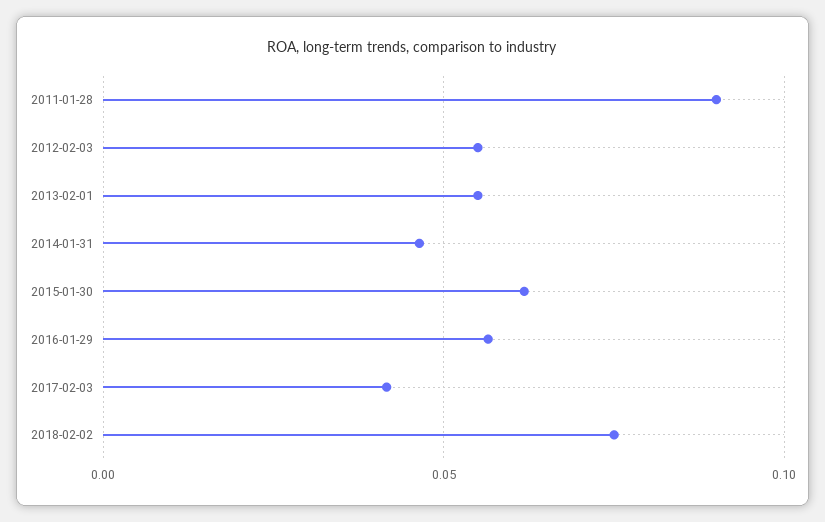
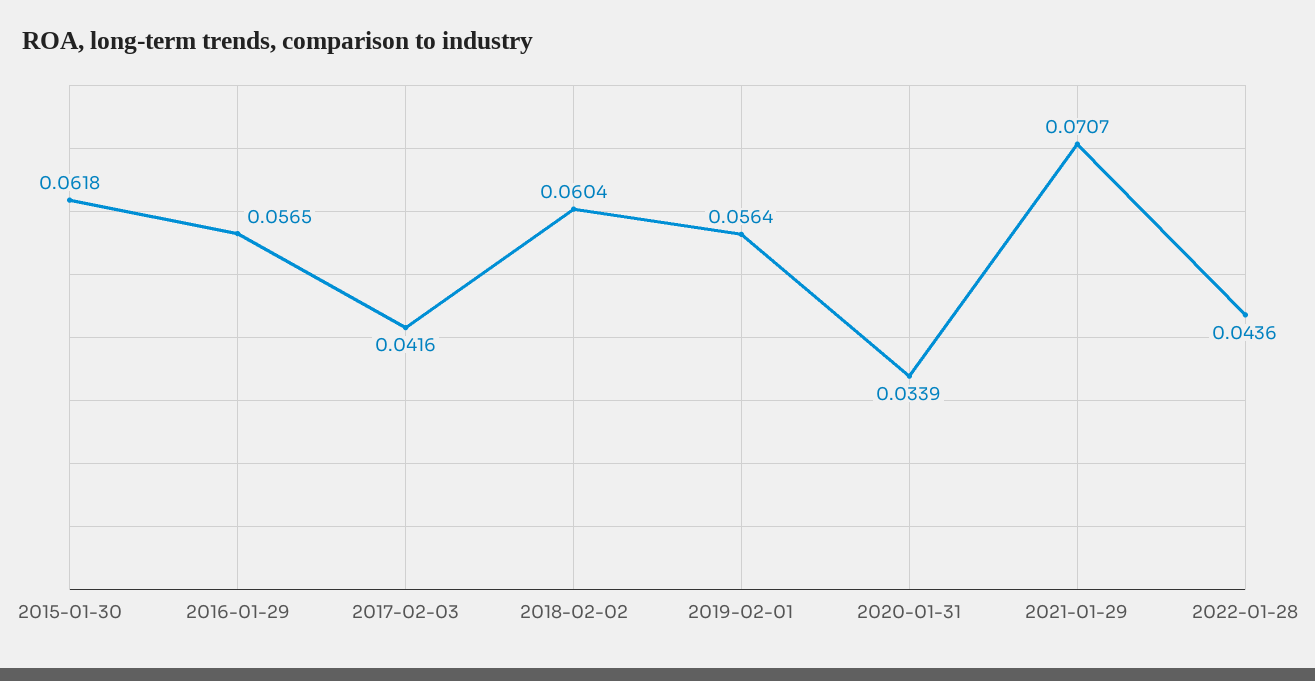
2011-01-28: 0.09 -> none
2012-02-03: 0.055 -> none
2013-02-01: 0.055 -> none
2014-01-31: 0.045 -> none
2018-02-02: 0.075 -> 0.0604
2019-02-01: none -> 0.0564
2020-01-31: none -> 0.0339
2021-01-29: none -> 0.0707
2022-01-28: none -> 0.0436

